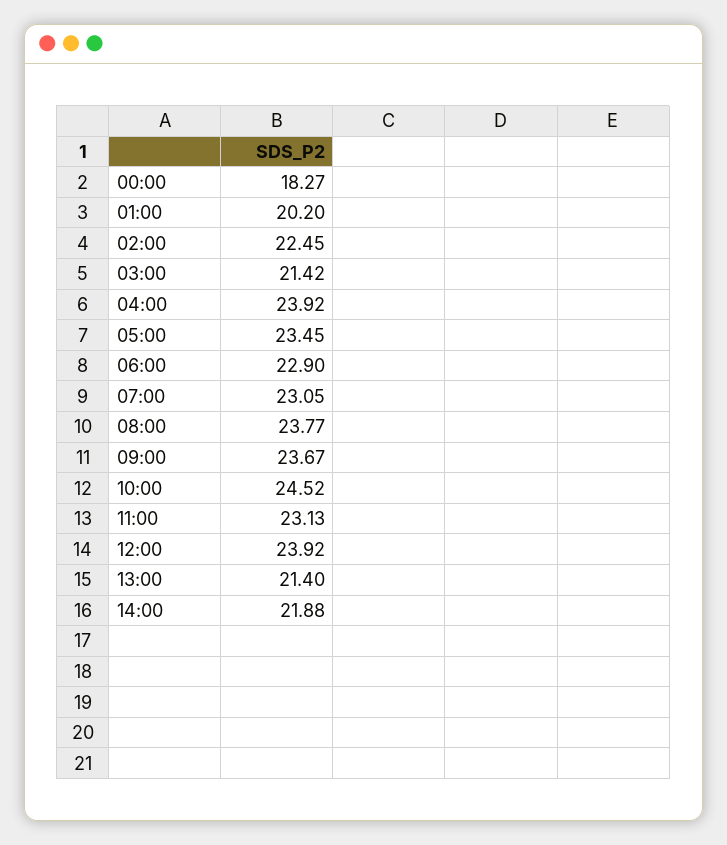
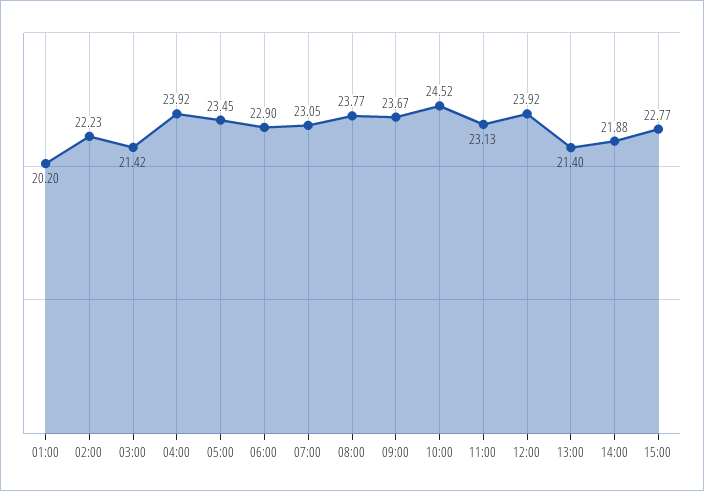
00:00: 18.27 -> none
02:00: 22.45 -> 22.23
15:00: none -> 22.77

